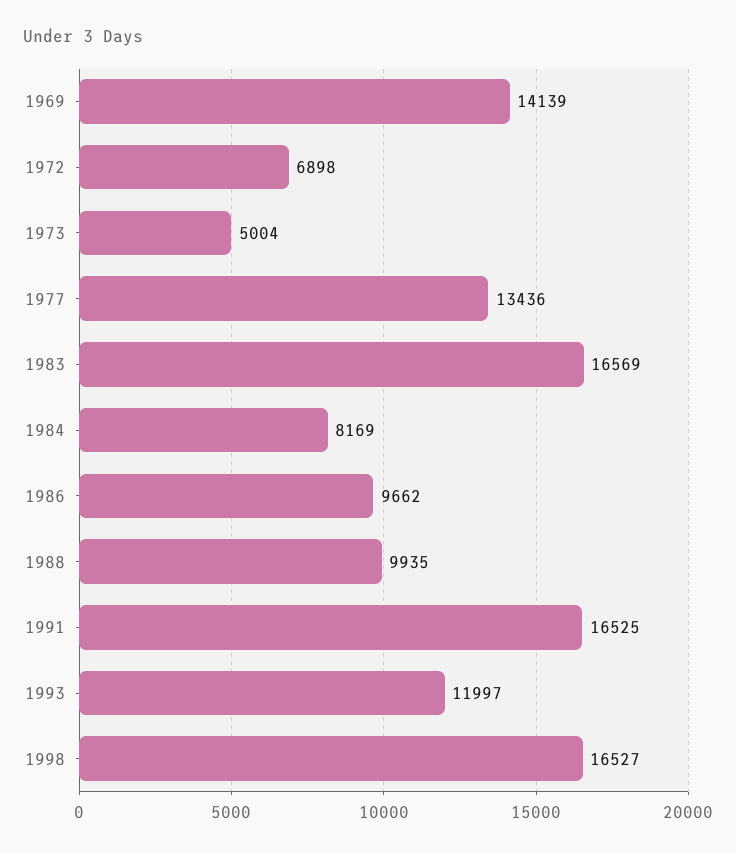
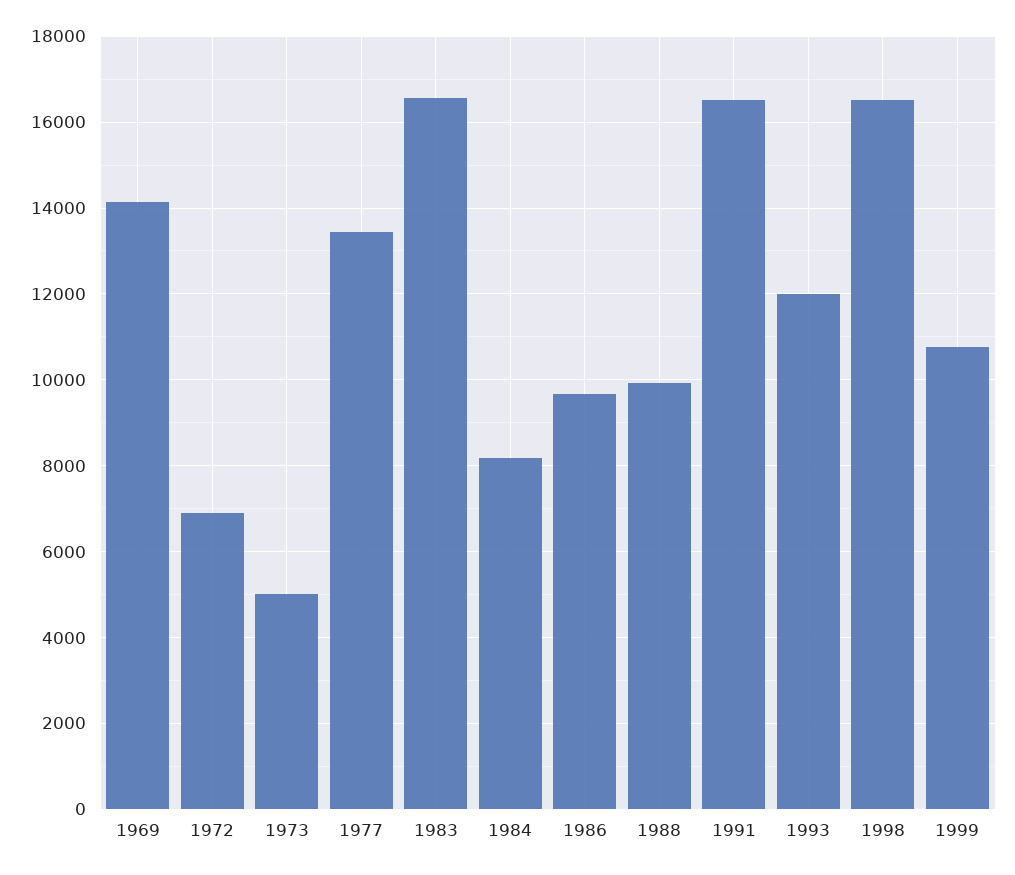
1999: none -> 10800

